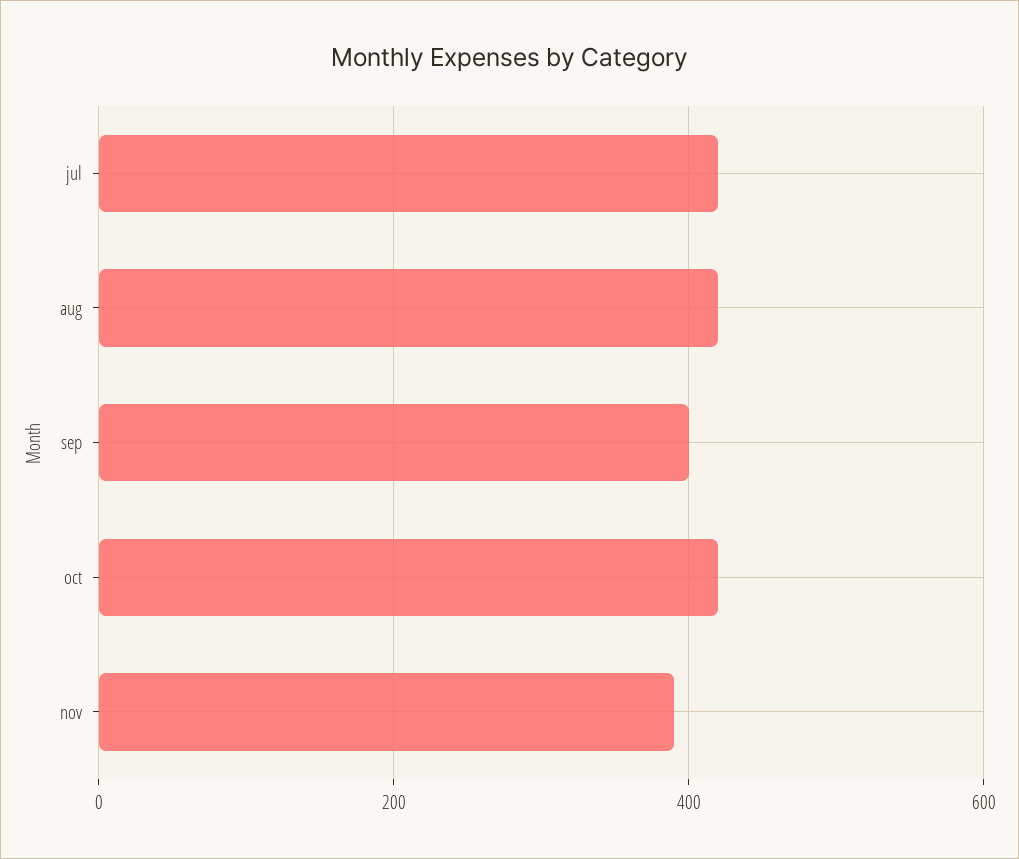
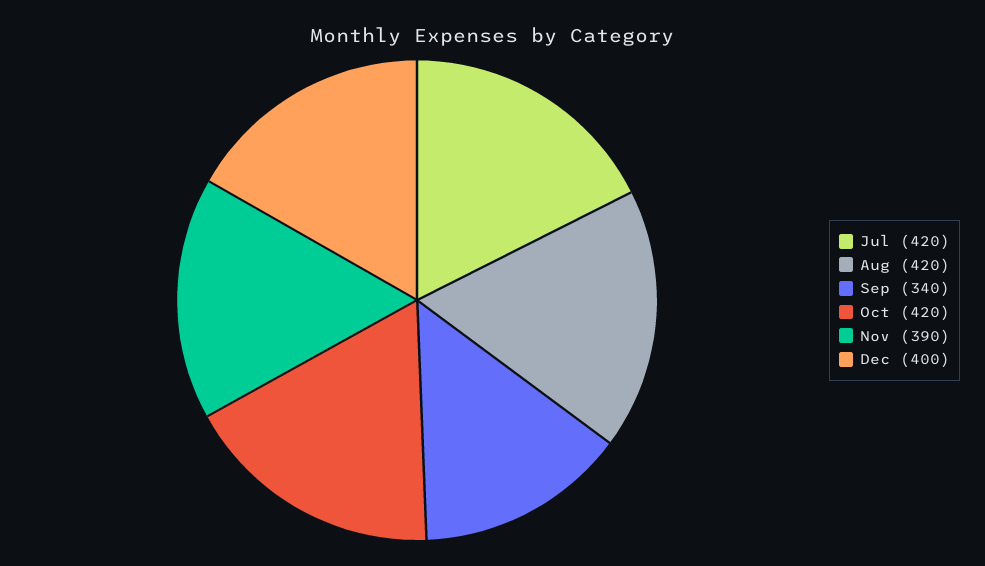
sep: 400 -> 340
Dec: none -> 400

